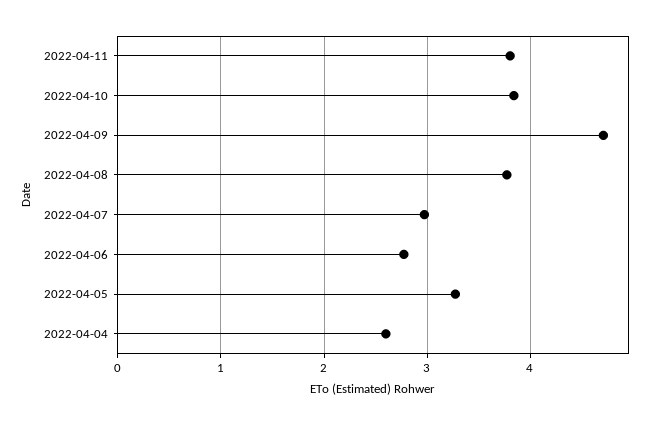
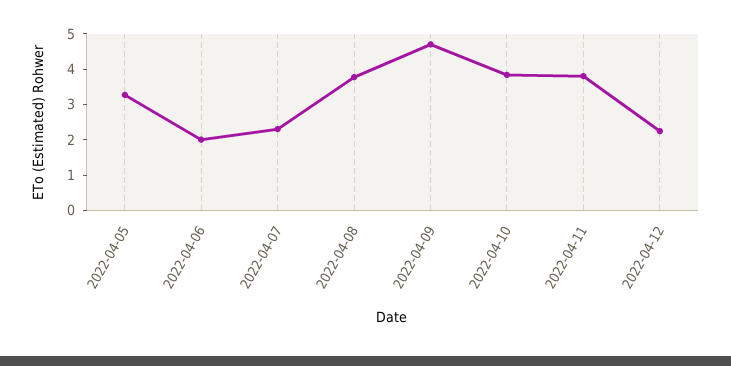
2022-04-07: 3 -> 2.25
2022-04-06: 2.8 -> 2
2022-04-04: 2.6 -> none
2022-04-12: none -> 2.25

